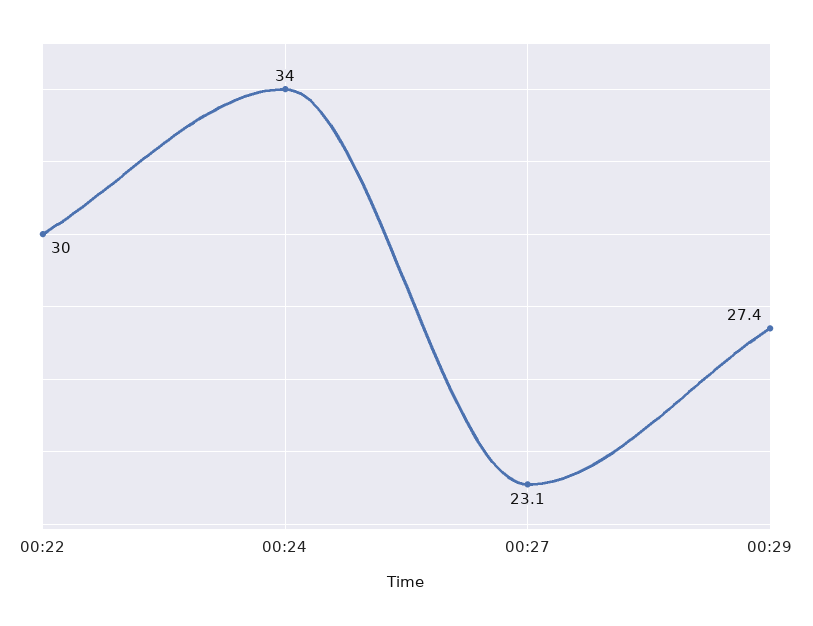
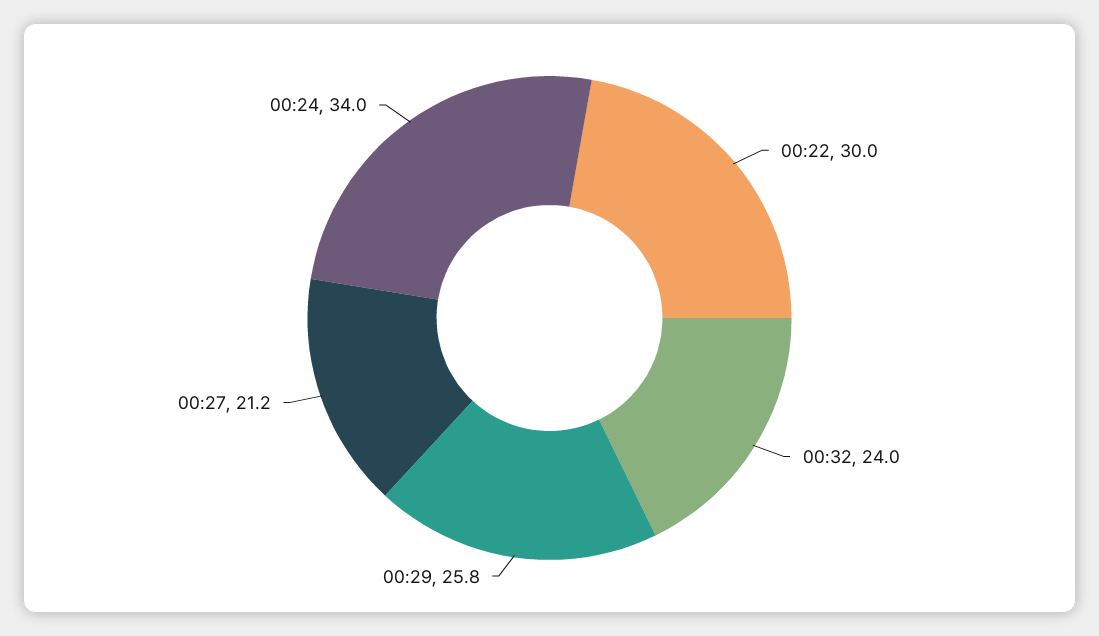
00:27: 23.1 -> 21.2
00:29: 27.4 -> 25.8
00:32: none -> 24

